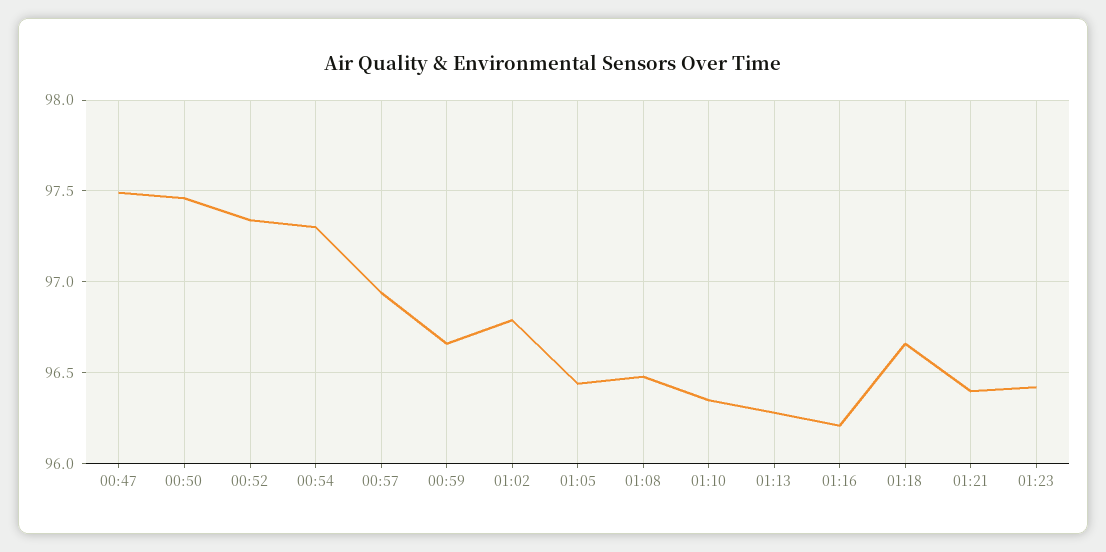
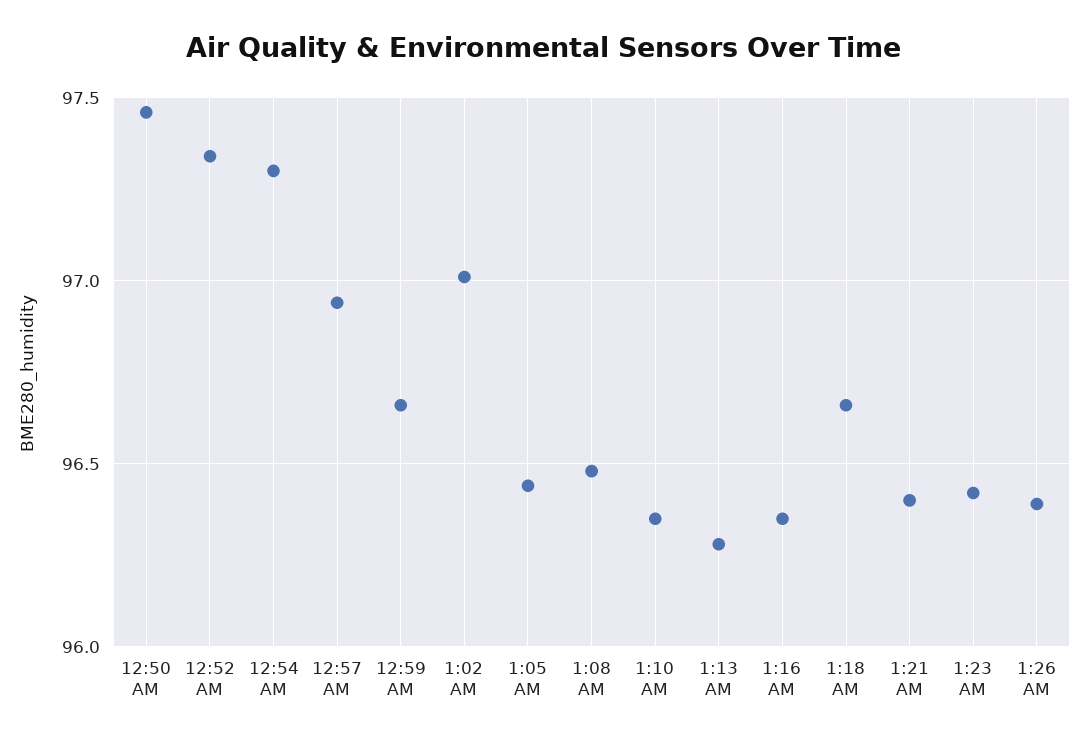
00:47: 97.5 -> none
01:02: 96.8 -> 97
01:16: 96.2 -> 96.35
1:26 AM: none -> 96.4

